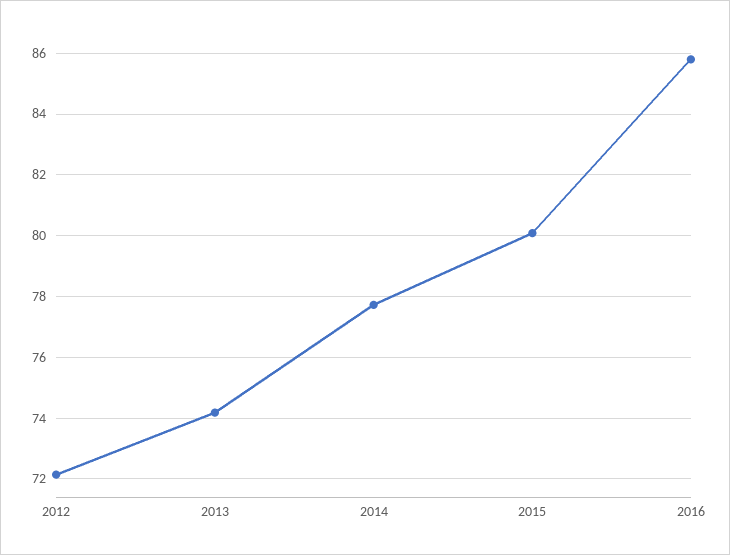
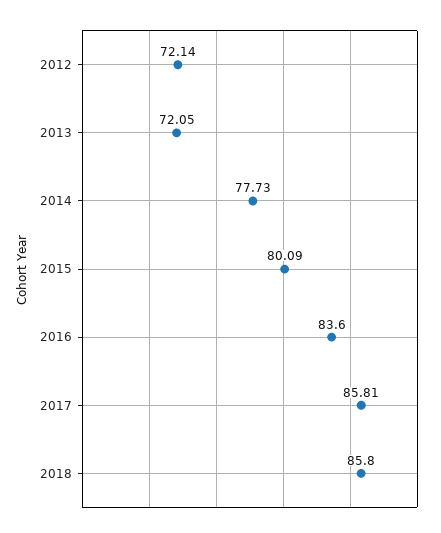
2013: 74.2 -> 72.05
2016: 85.8 -> 83.6
2017: none -> 85.81
2018: none -> 85.8

